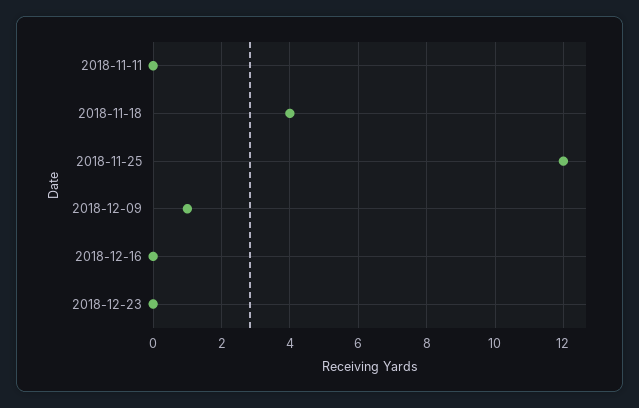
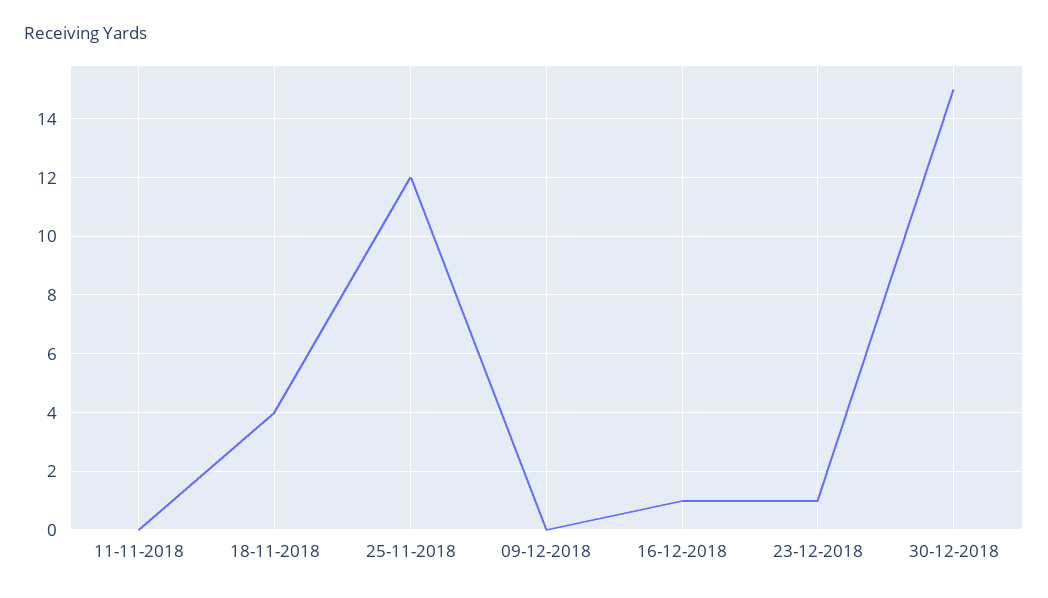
2018-12-09: 1 -> 0
2018-12-16: 0 -> 1
2018-12-23: 0 -> 1
30-12-2018: none -> 15

